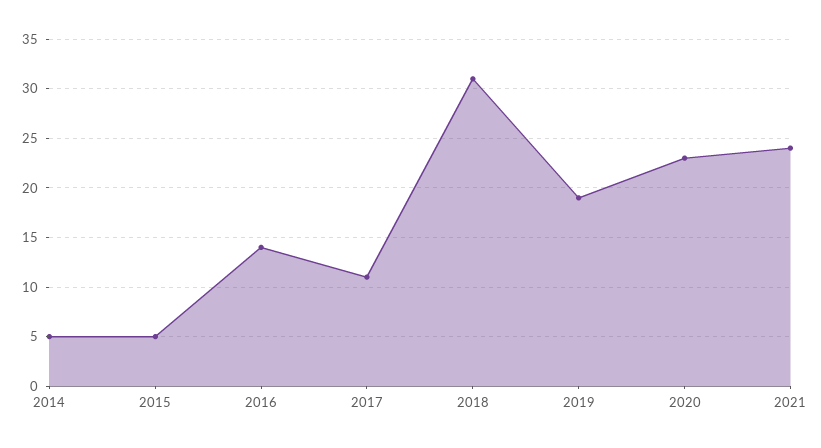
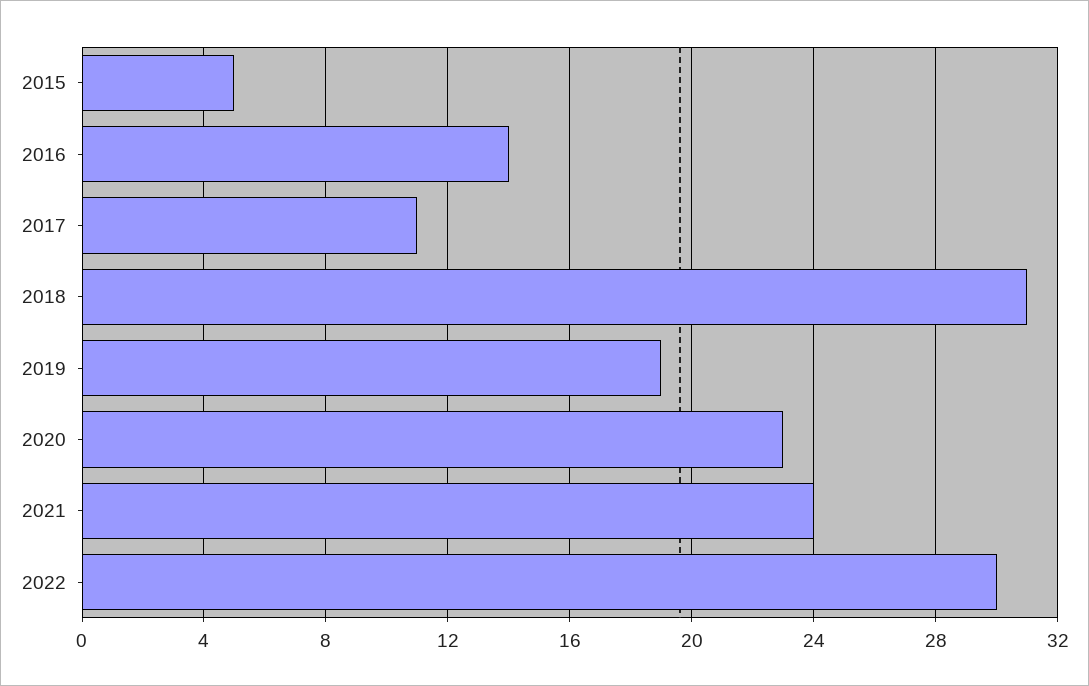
2014: 5 -> none
2022: none -> 30

